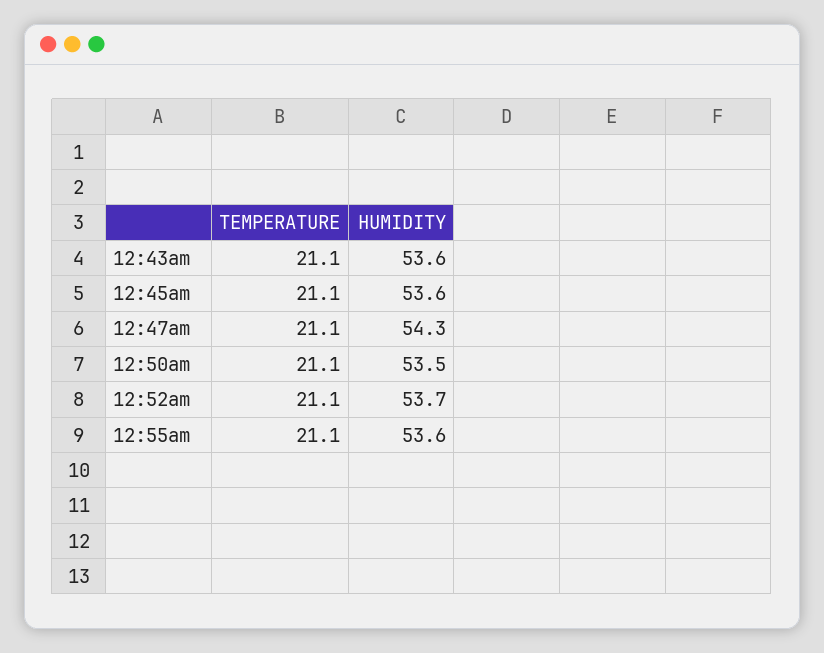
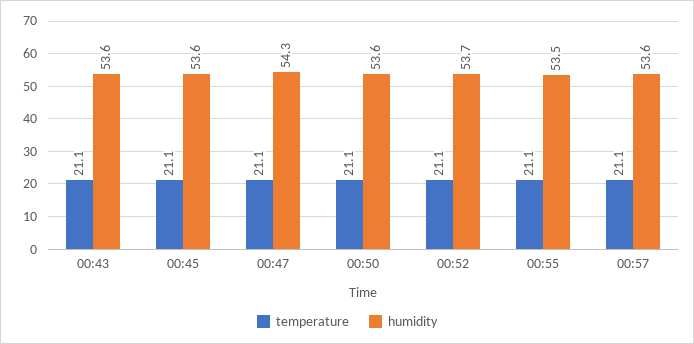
HUMIDITY, 12:50am: 53.5 -> 53.6
HUMIDITY, 12:55am: 53.6 -> 53.5
TEMPERATURE, 00:57: none -> 21.1
HUMIDITY, 00:57: none -> 53.6

